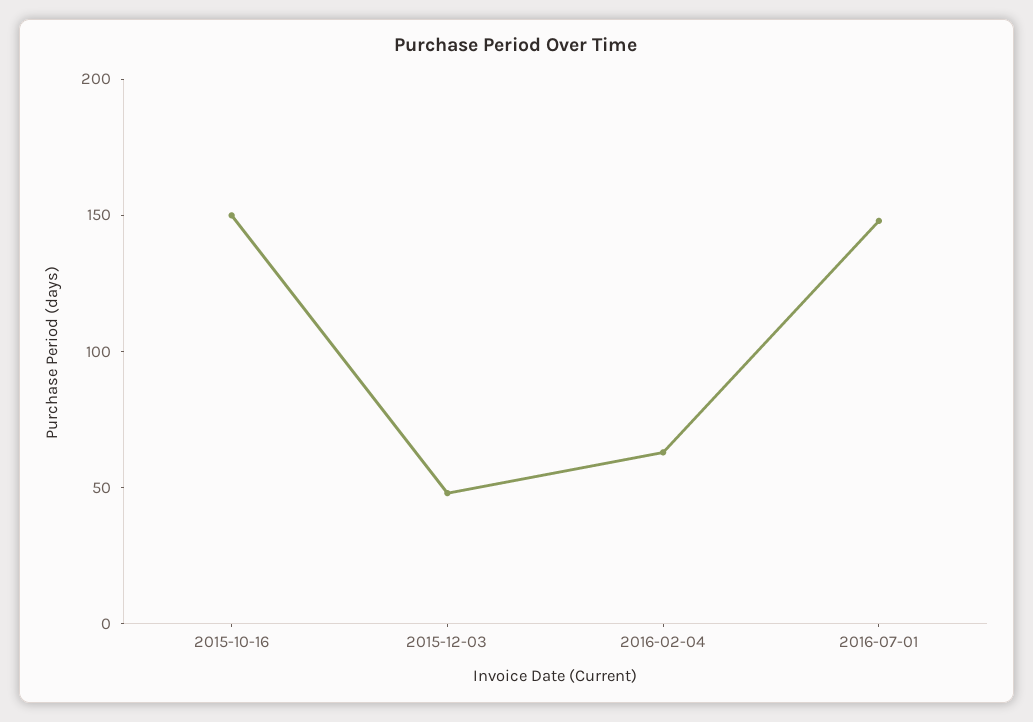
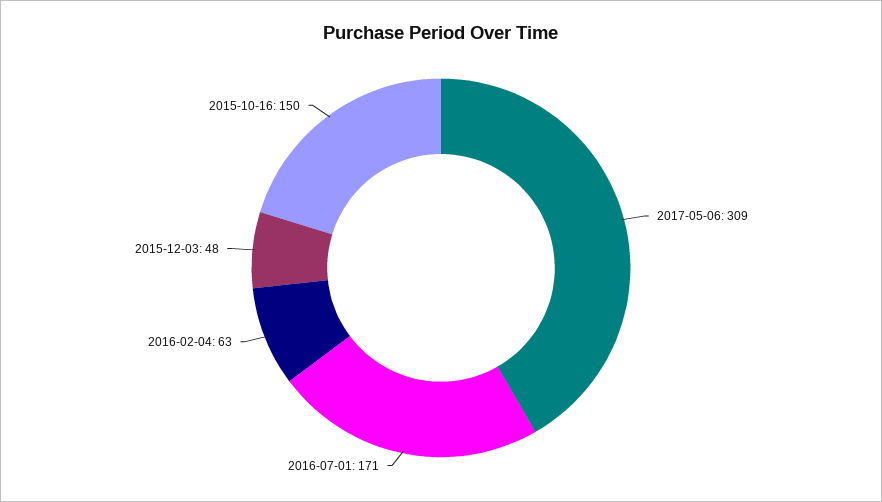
2016-07-01: 150 -> 171
2017-05-06: none -> 309

